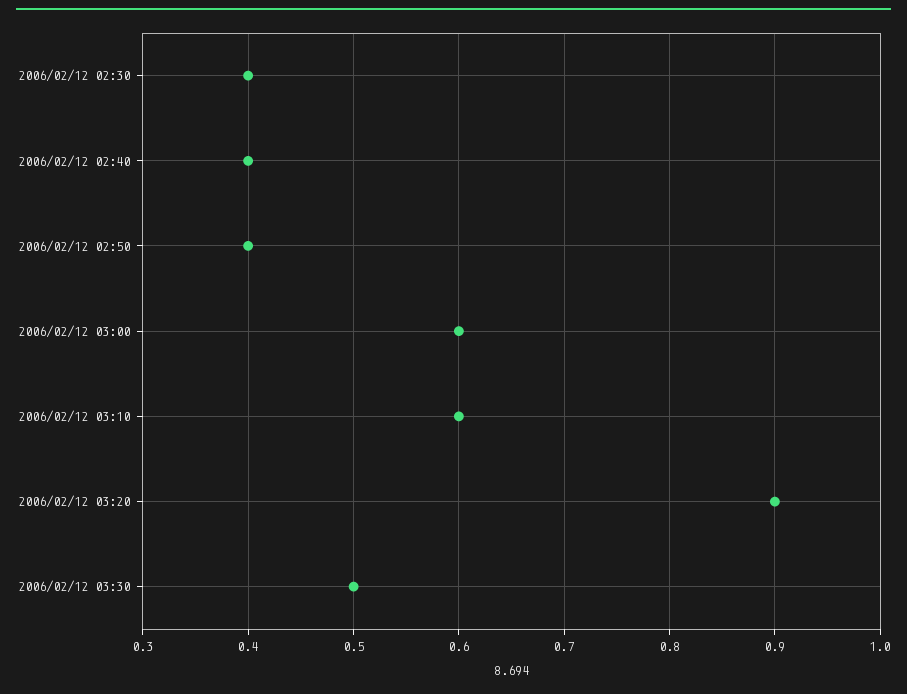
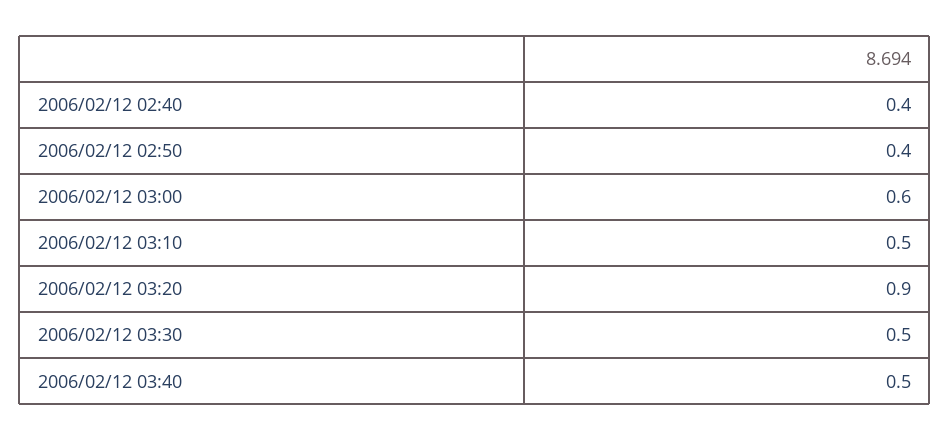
2006/02/12 02:30: 0.4 -> none
2006/02/12 03:10: 0.6 -> 0.5
2006/02/12 03:40: none -> 0.5

